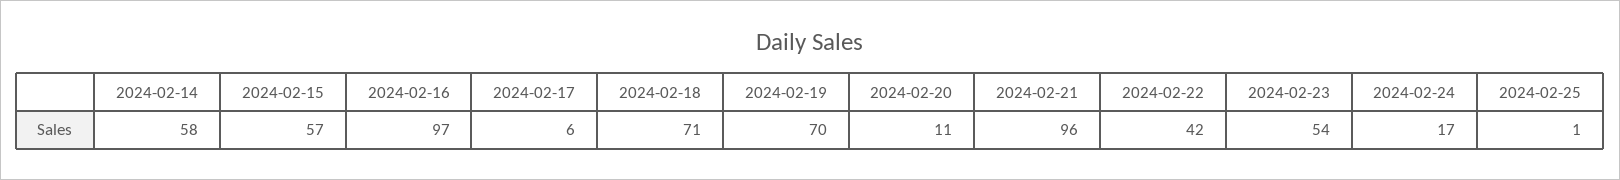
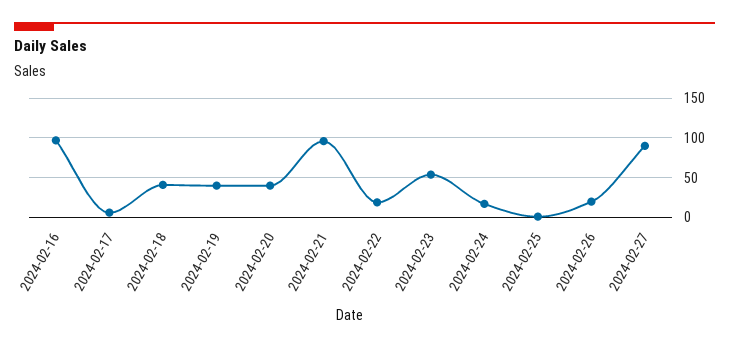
2024-02-14: 58 -> none
2024-02-15: 57 -> none
2024-02-18: 71 -> 40
2024-02-19: 70 -> 40
2024-02-20: 11 -> 40
2024-02-22: 42 -> 20
2024-02-26: none -> 20
2024-02-27: none -> 90

